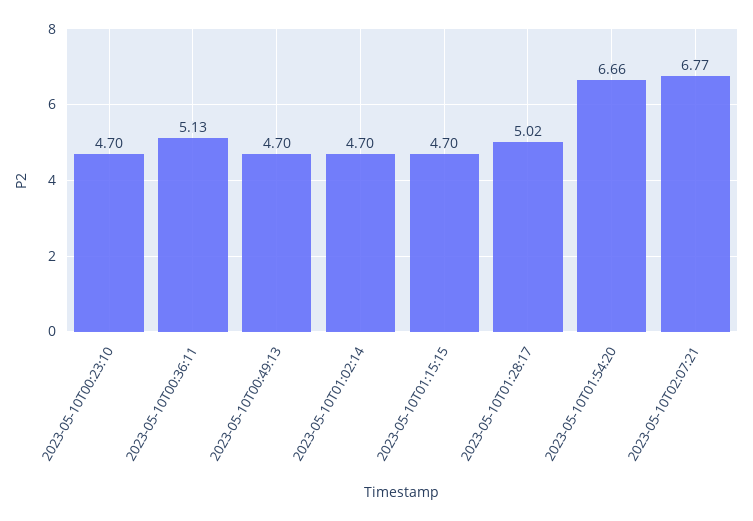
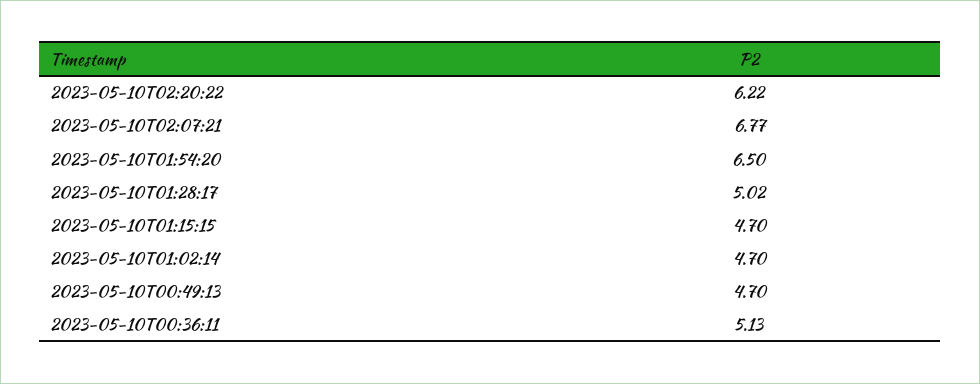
2023-05-10T00:23:10: 4.7 -> none
2023-05-10T01:54:20: 6.66 -> 6.5
2023-05-10T02:20:22: none -> 6.22

